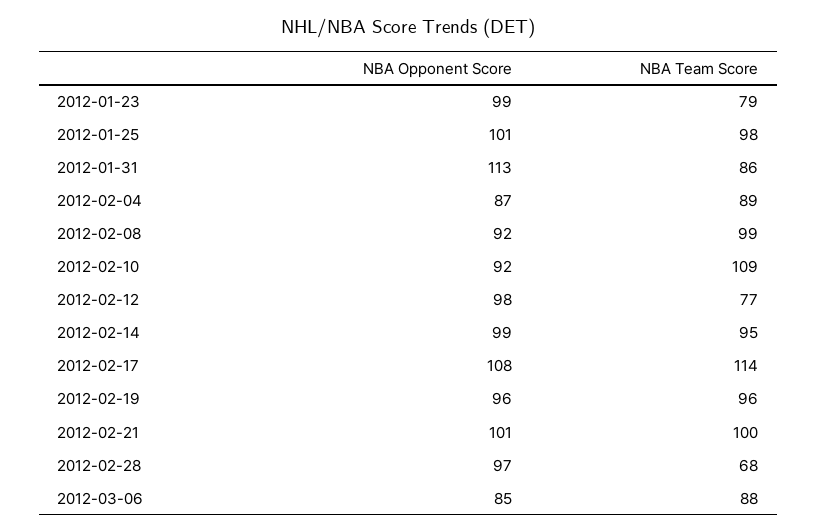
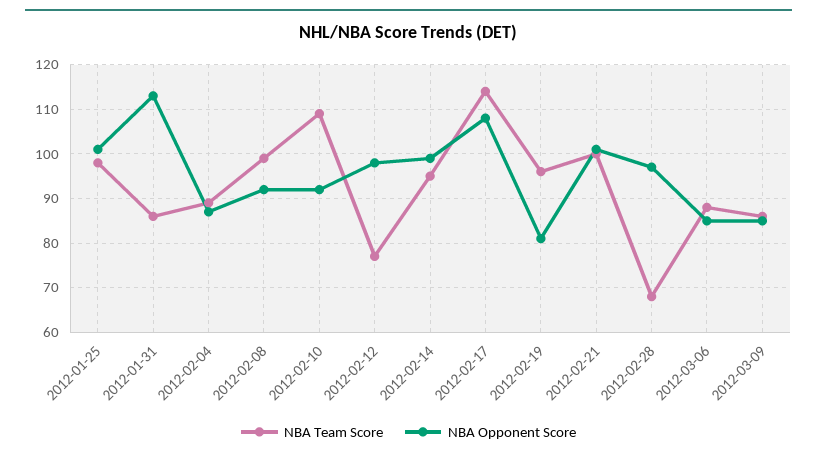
NBA Opponent Score, 2012-01-23: 99 -> none
NBA Team Score, 2012-01-23: 79 -> none
NBA Opponent Score, 2012-02-19: 96 -> 80
NBA Team Score, 2012-03-09: none -> 85
NBA Opponent Score, 2012-03-09: none -> 85

